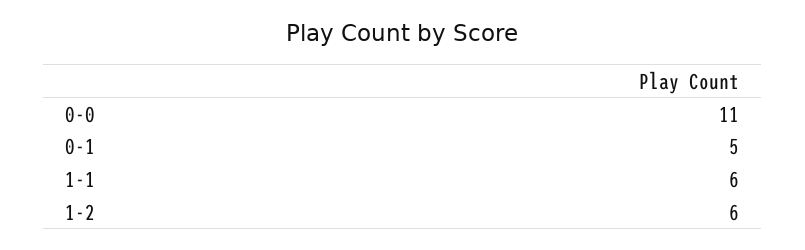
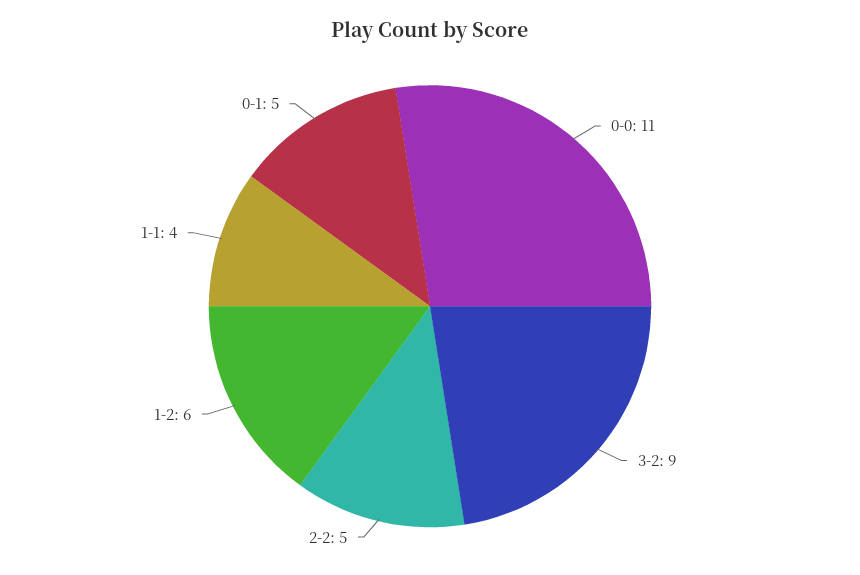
1-1: 6 -> 4
3-2: none -> 9
2-2: none -> 5

